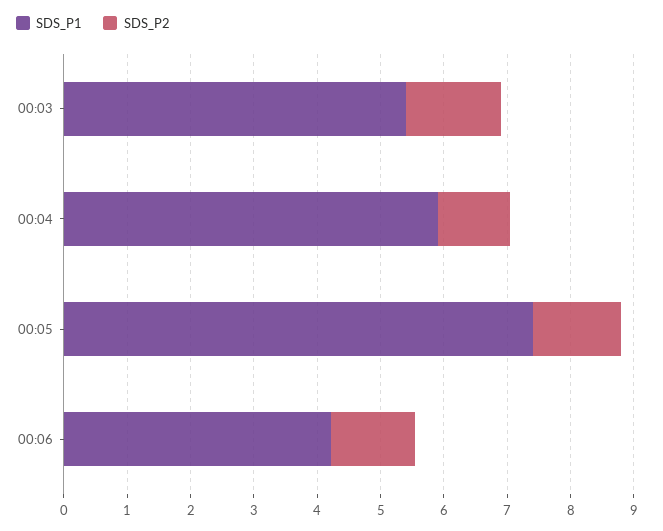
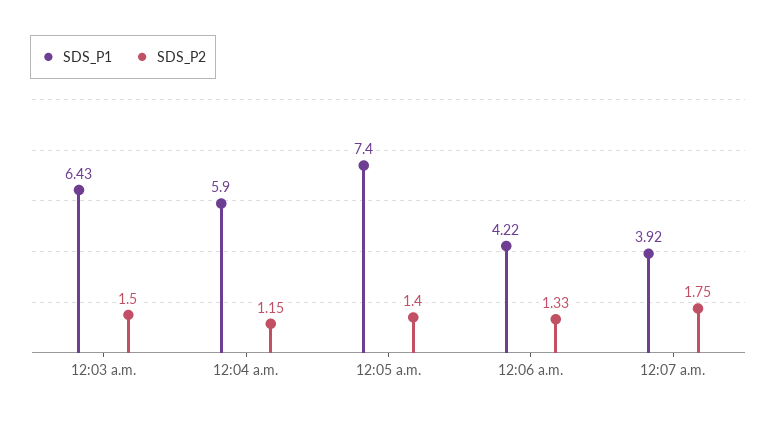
SDS_P1, 00:03: 5.4 -> 6.43
SDS_P1, 12:07 a.m.: none -> 3.92
SDS_P2, 12:07 a.m.: none -> 1.75

